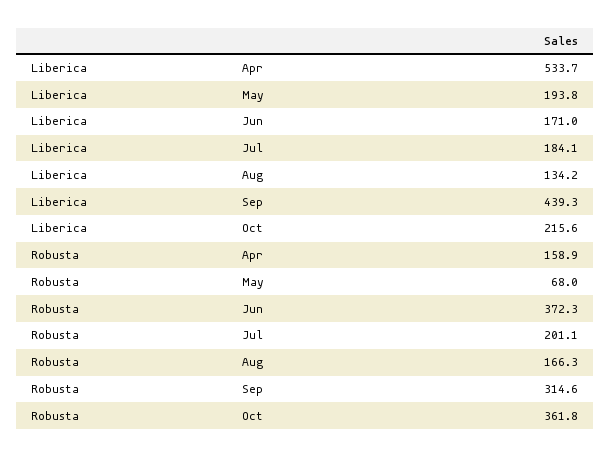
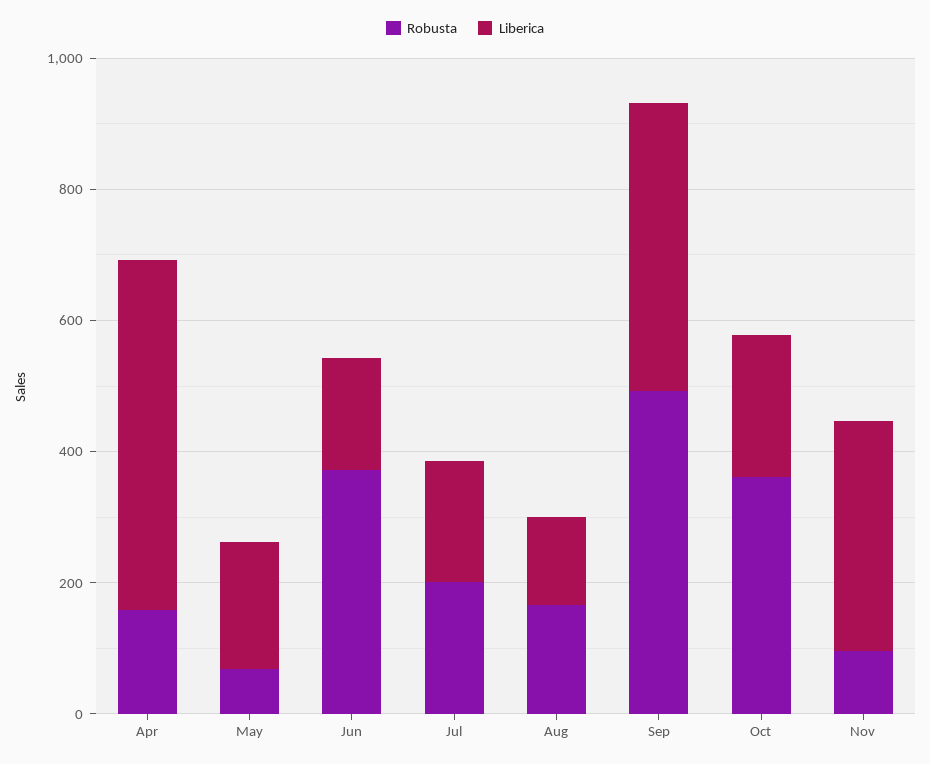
Robusta, Sep: 314.6 -> 500
Robusta, Nov: none -> 100
Liberica, Nov: none -> 350

